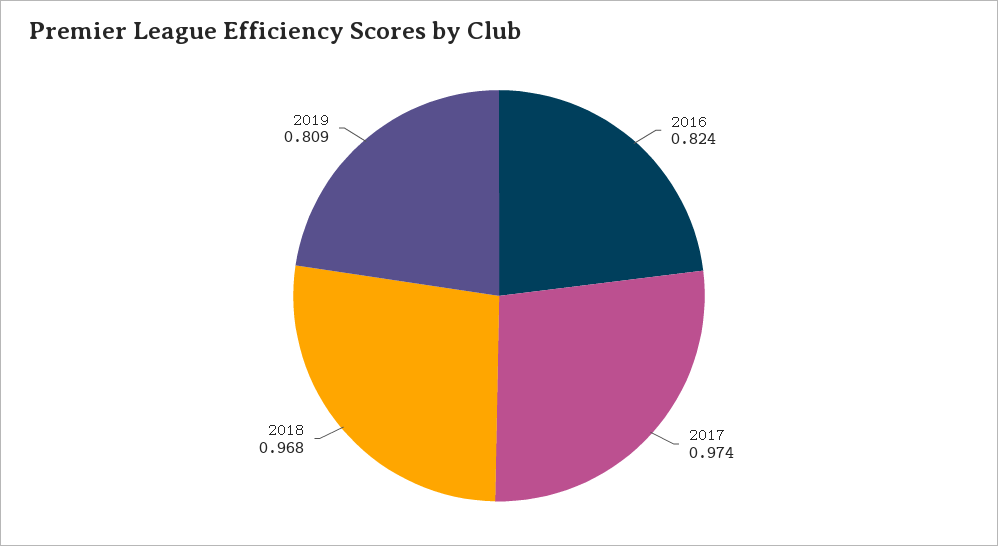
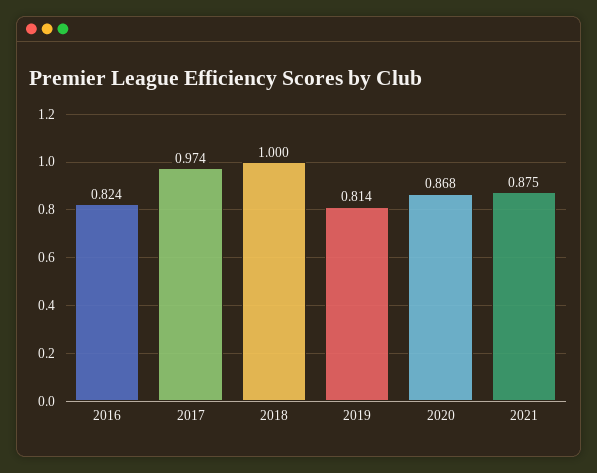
2018: 0.968 -> 1
2019: 0.809 -> 0.814
2020: none -> 0.868
2021: none -> 0.875

